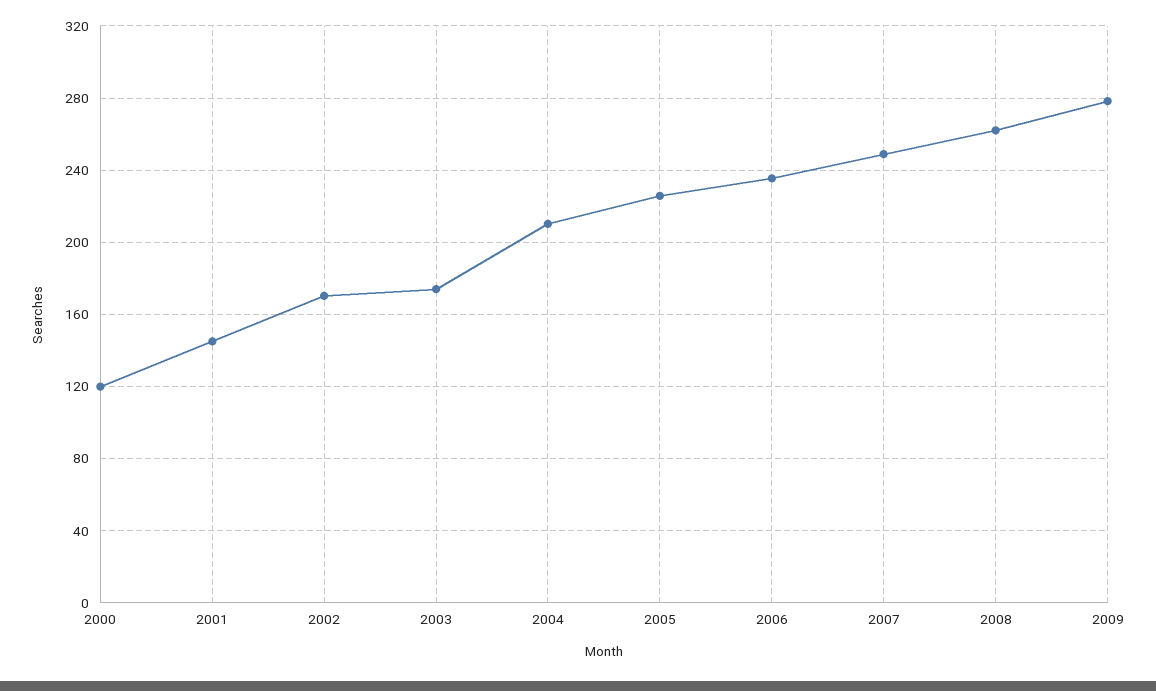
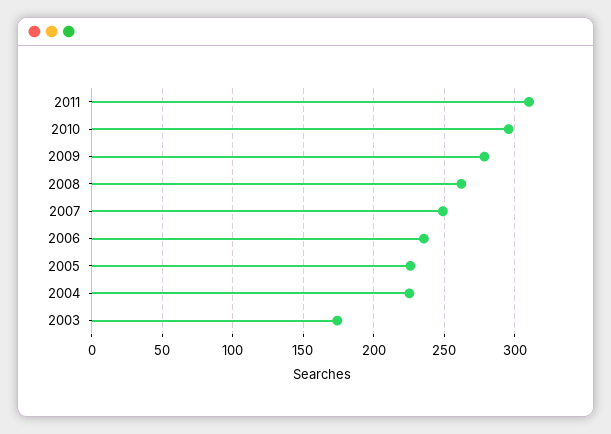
2000: 120 -> none
2001: 145 -> none
2002: 170 -> none
2004: 210 -> 225
2011: none -> 310
2010: none -> 295

